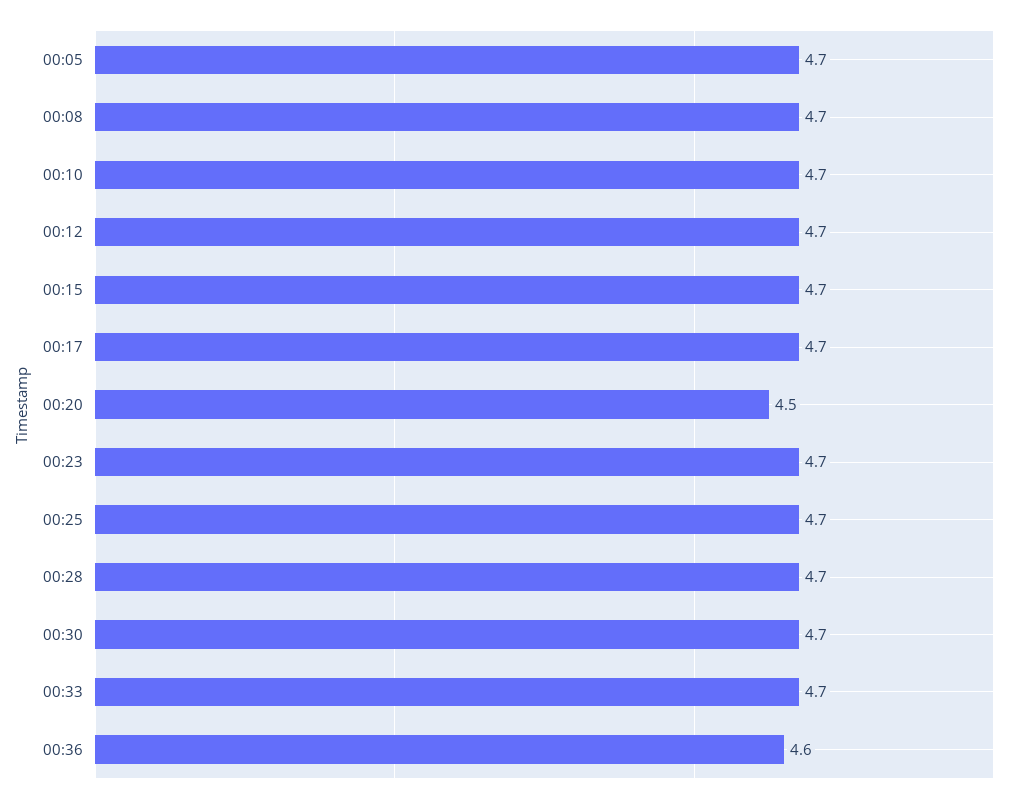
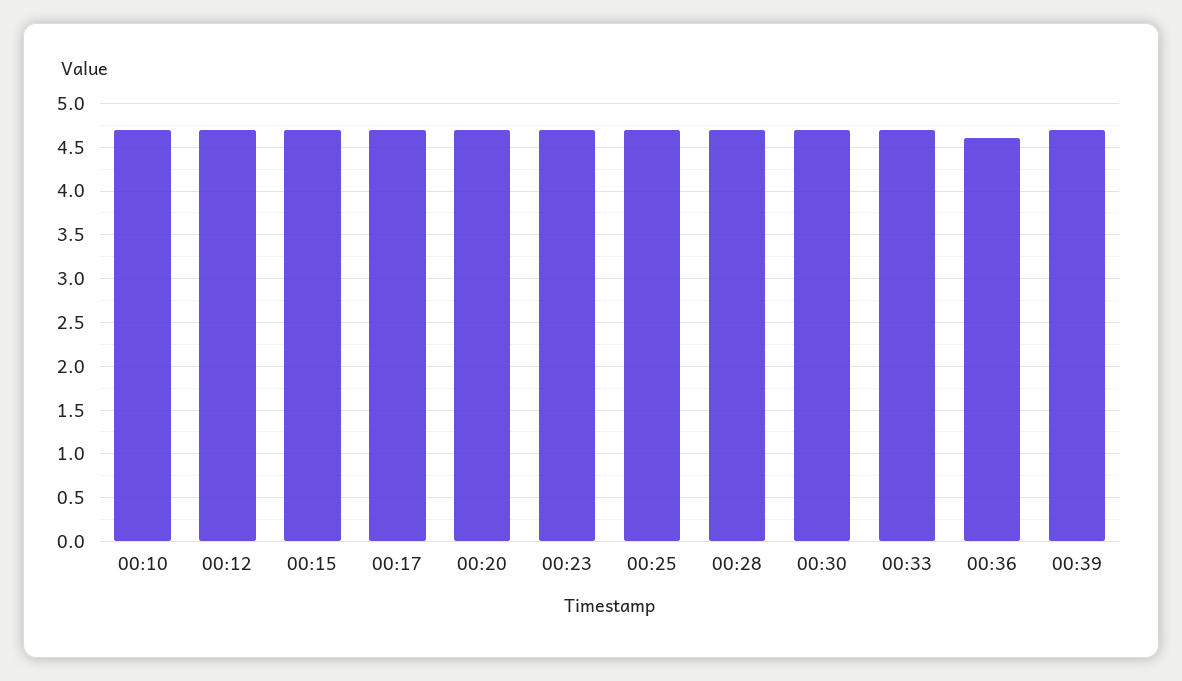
00:05: 4.7 -> none
00:08: 4.7 -> none
00:20: 4.5 -> 4.7
00:39: none -> 4.7

